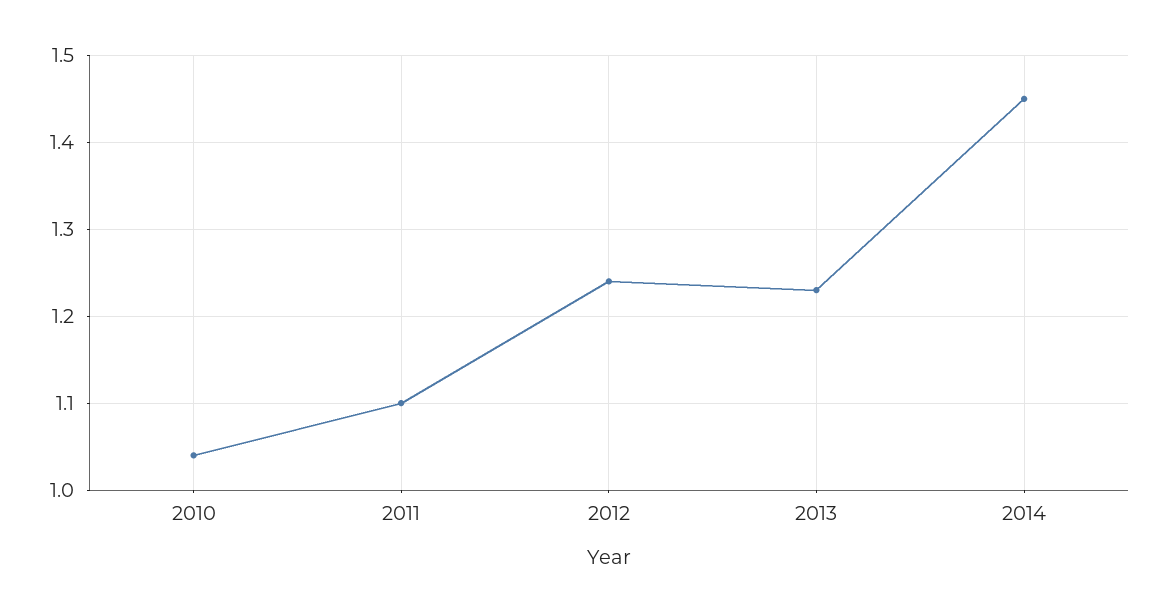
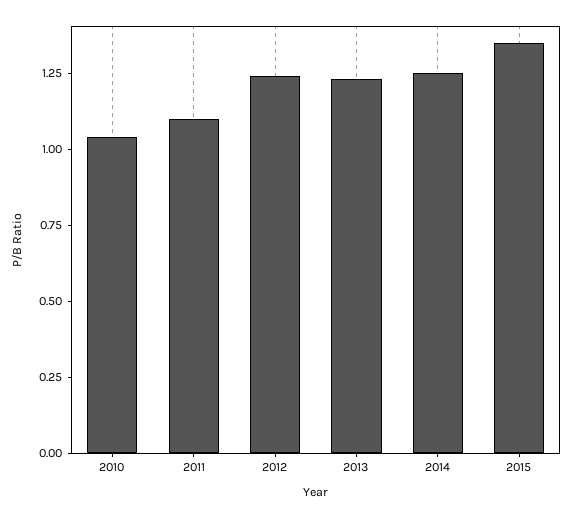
2014: 1.45 -> 1.25
2015: none -> 1.35

